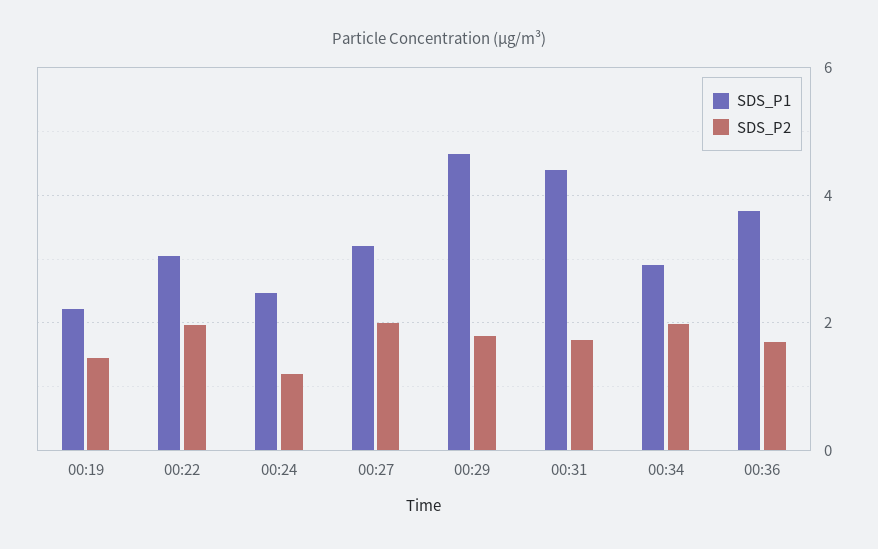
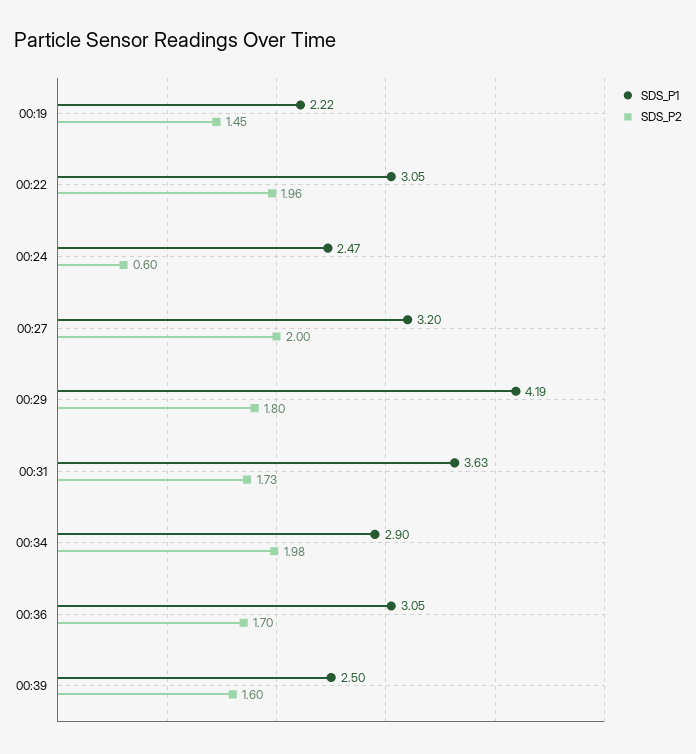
SDS_P2, 00:24: 1.2 -> 0.6
SDS_P1, 00:29: 4.6 -> 4.19
SDS_P1, 00:31: 4.4 -> 3.63
SDS_P1, 00:36: 3.8 -> 3.05
SDS_P1, 00:39: none -> 2.5
SDS_P2, 00:39: none -> 1.6

